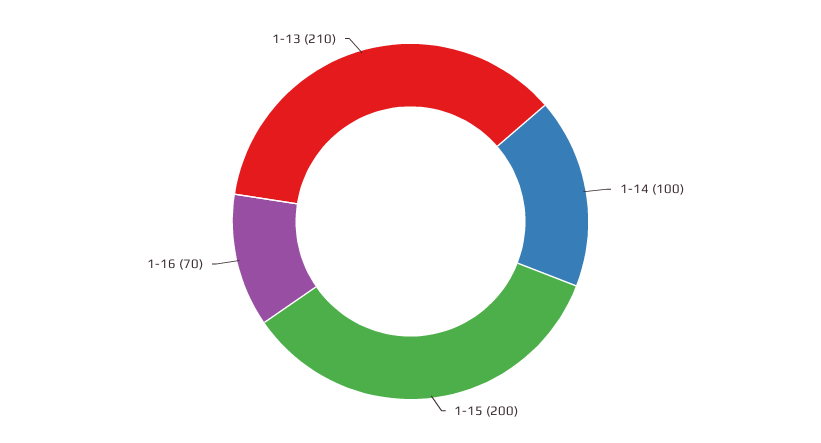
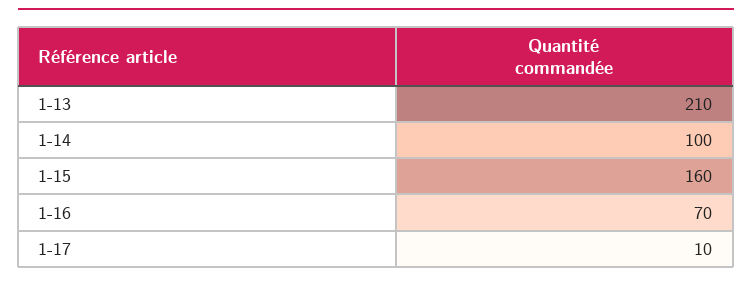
1-15: 200 -> 160
1-17: none -> 10

